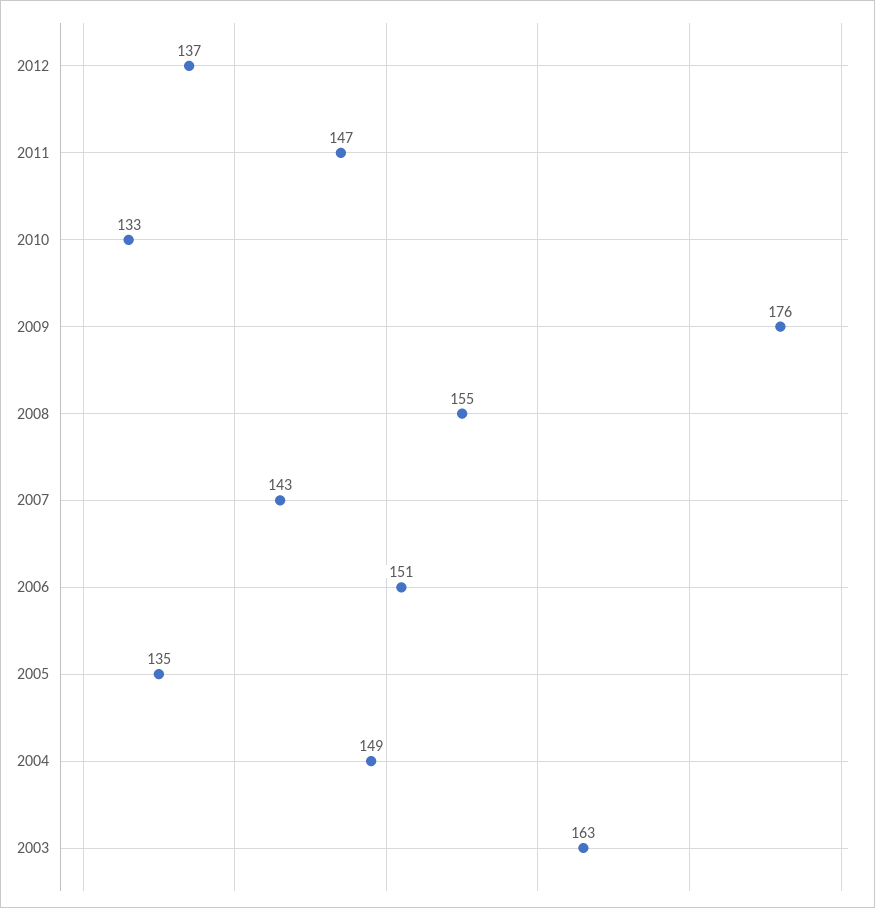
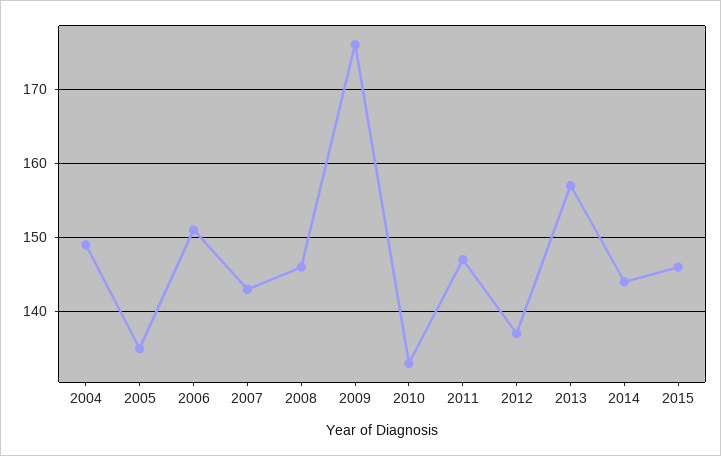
2008: 155 -> 146
2003: 163 -> none
2013: none -> 157
2014: none -> 144
2015: none -> 146

